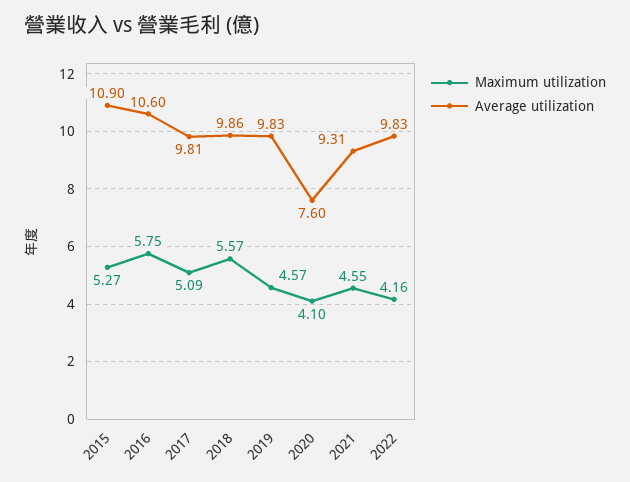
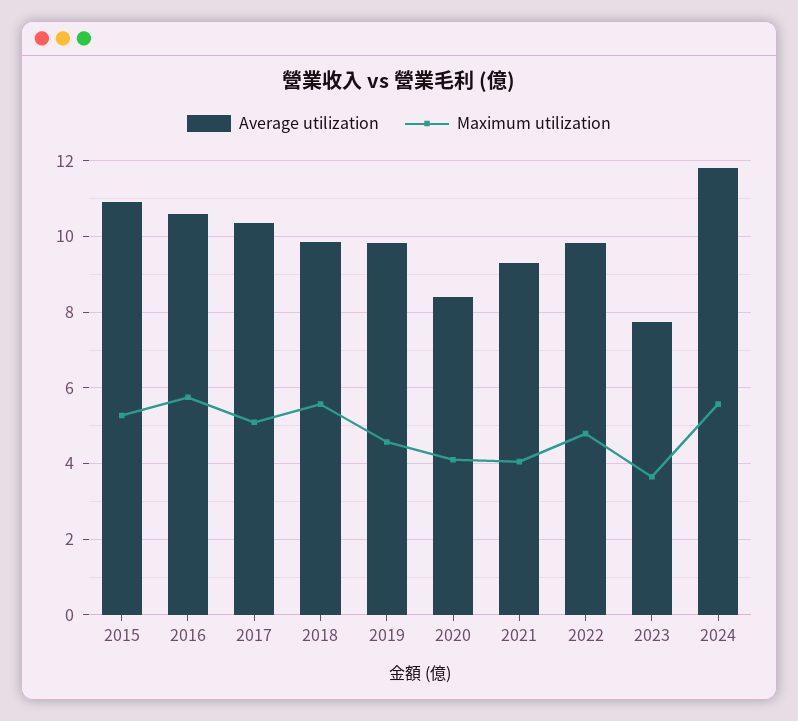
Average utilization, 2017: 9.81 -> 10.4
Average utilization, 2020: 7.6 -> 8.4
Maximum utilization, 2021: 4.55 -> 4
Maximum utilization, 2022: 4.16 -> 4.8
Average utilization, 2023: none -> 7.8
Maximum utilization, 2023: none -> 3.6
Average utilization, 2024: none -> 11.8
Maximum utilization, 2024: none -> 5.6

